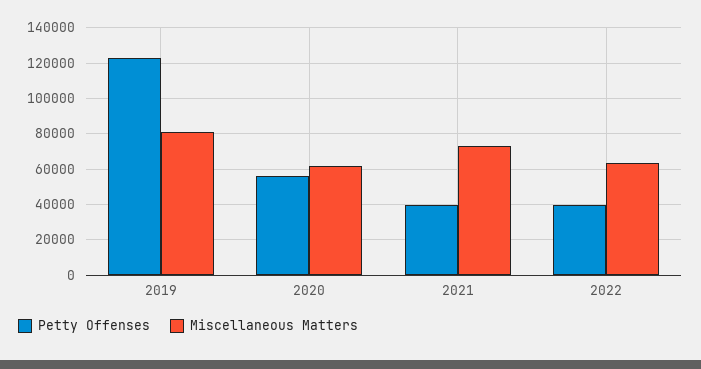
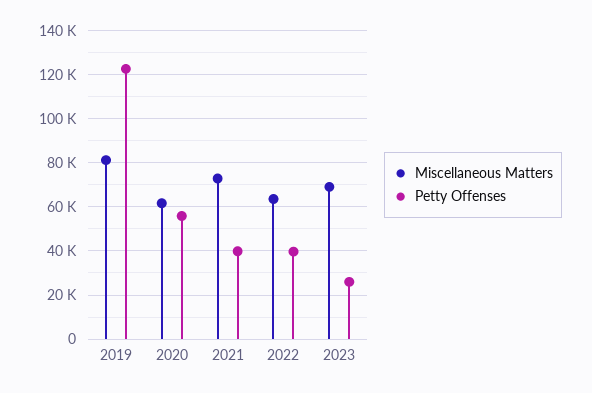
Miscellaneous Matters, 2023: none -> 70000
Petty Offenses, 2023: none -> 25000

